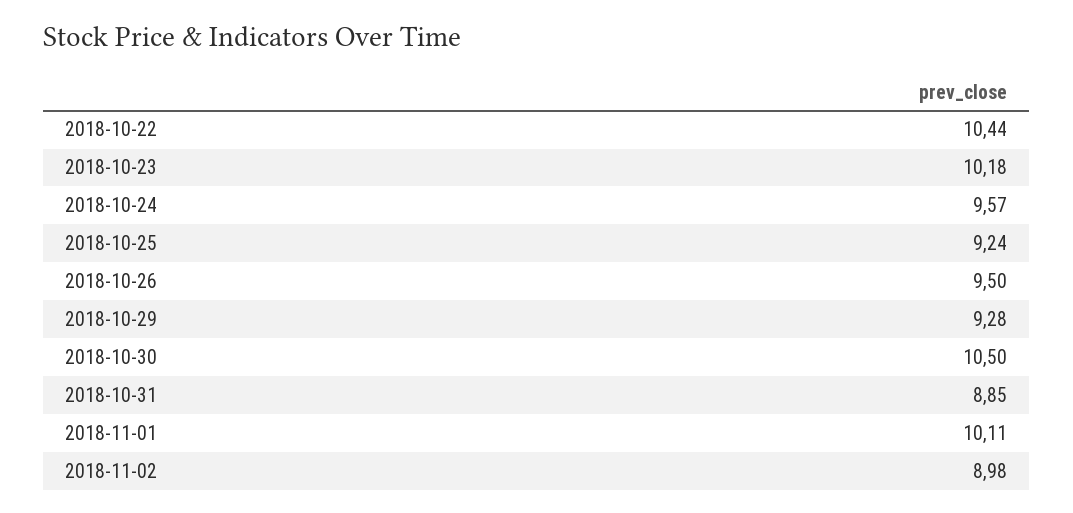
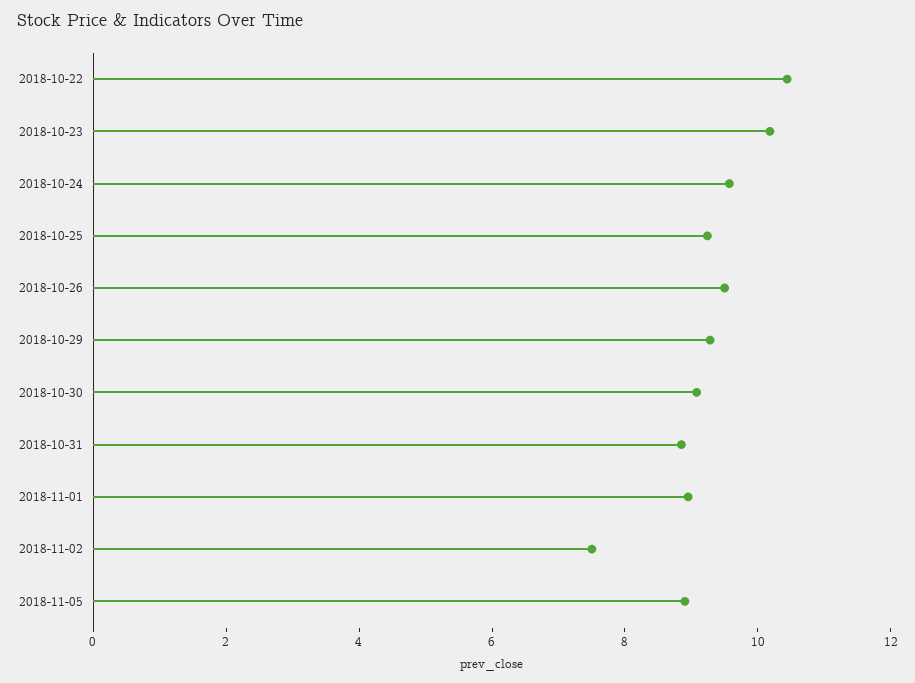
2018-10-30: 10.5 -> 9
2018-11-01: 10.11 -> 9
2018-11-02: 8.98 -> 7.5
2018-11-05: none -> 9

